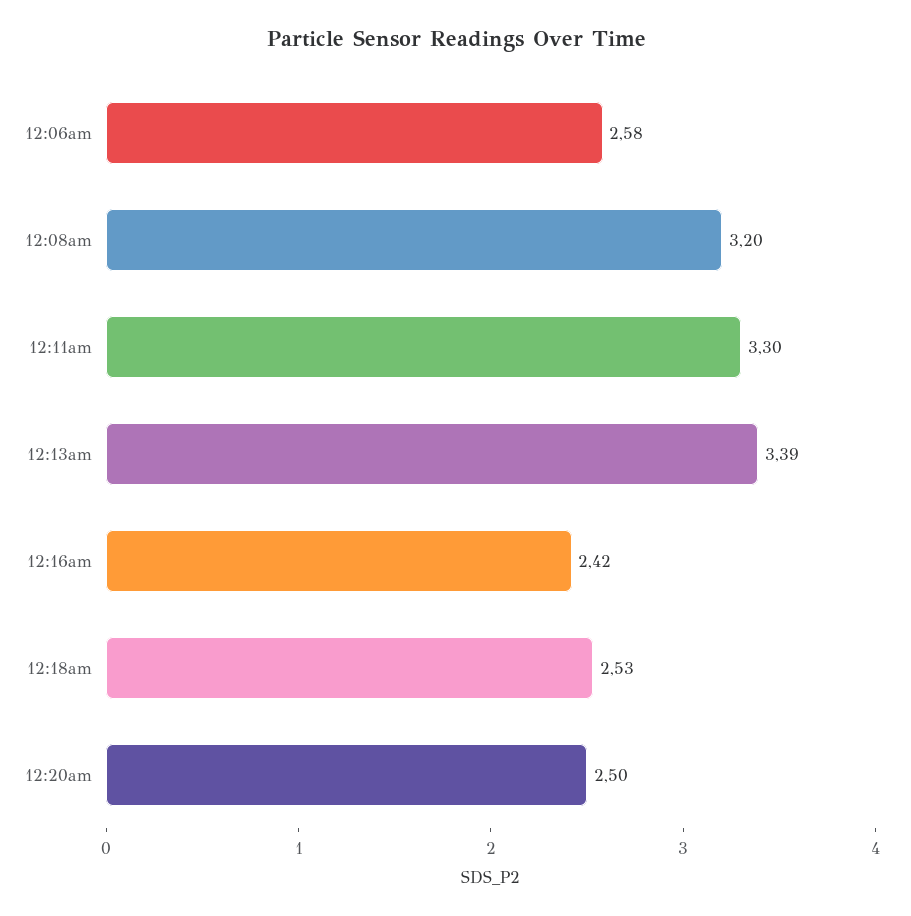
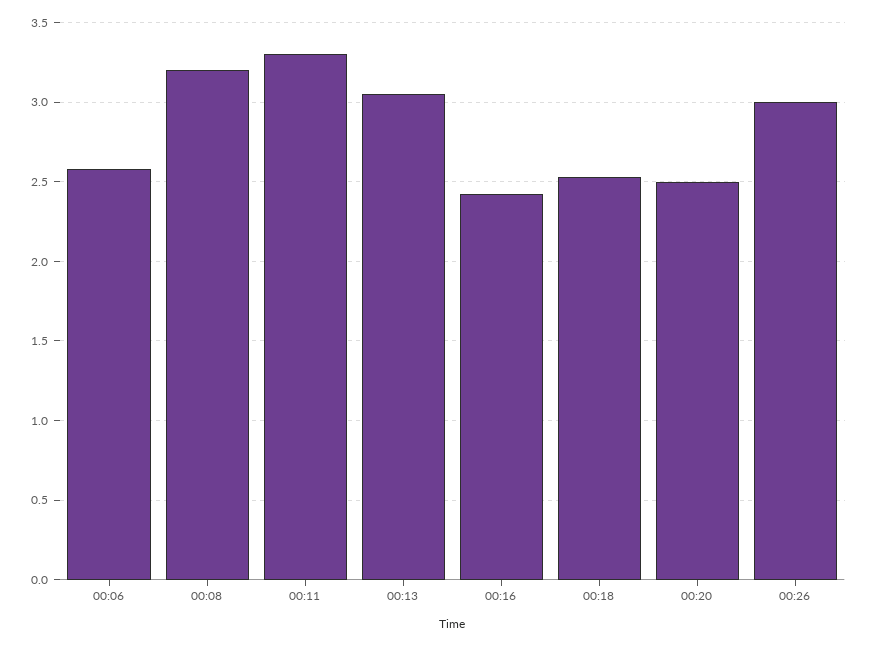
12:13am: 3.39 -> 3.05
00:26: none -> 3

